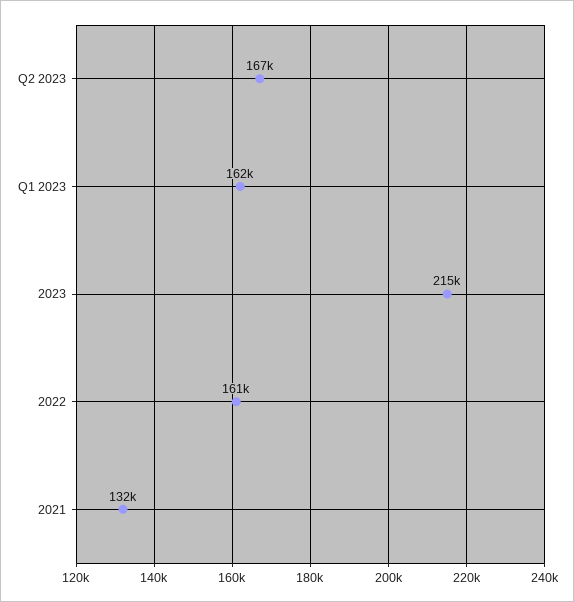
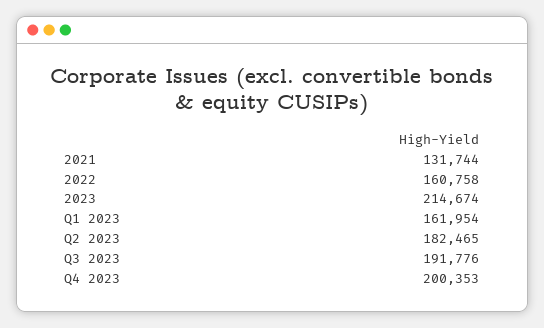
Q2 2023: 167000 -> 182465
Q3 2023: none -> 191776
Q4 2023: none -> 200353

